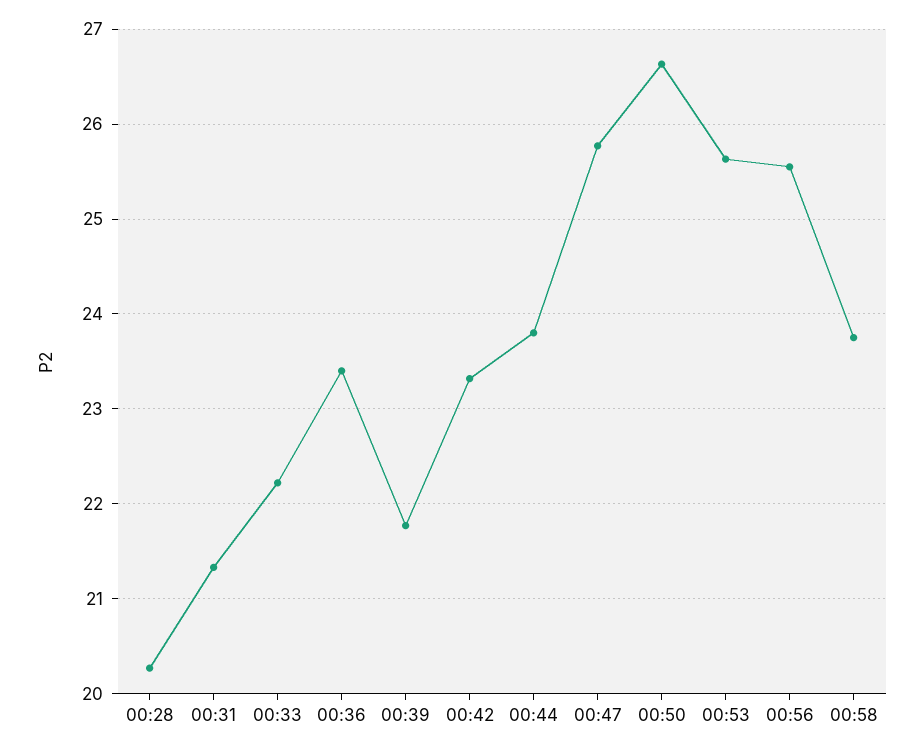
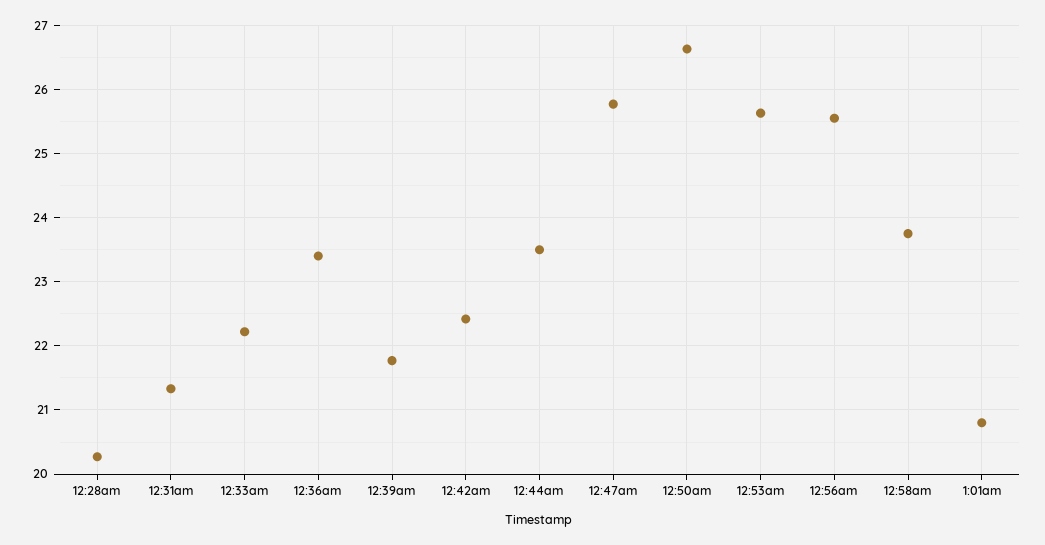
00:42: 23.3 -> 22.4
00:44: 23.8 -> 23.5
1:01am: none -> 20.8

